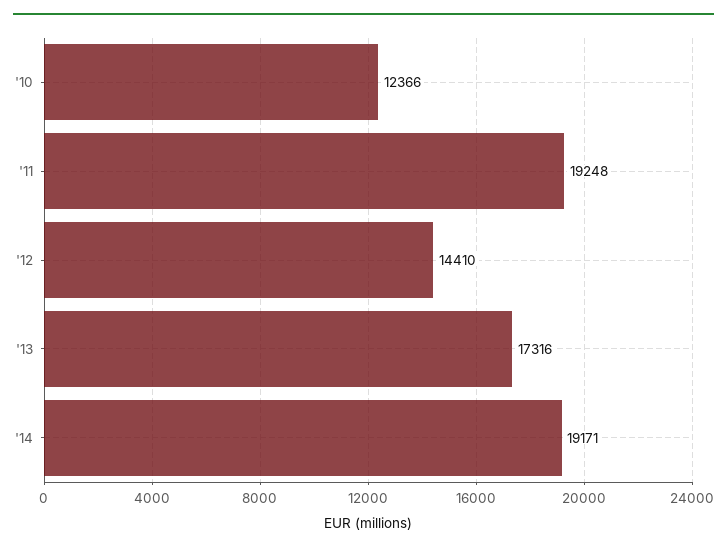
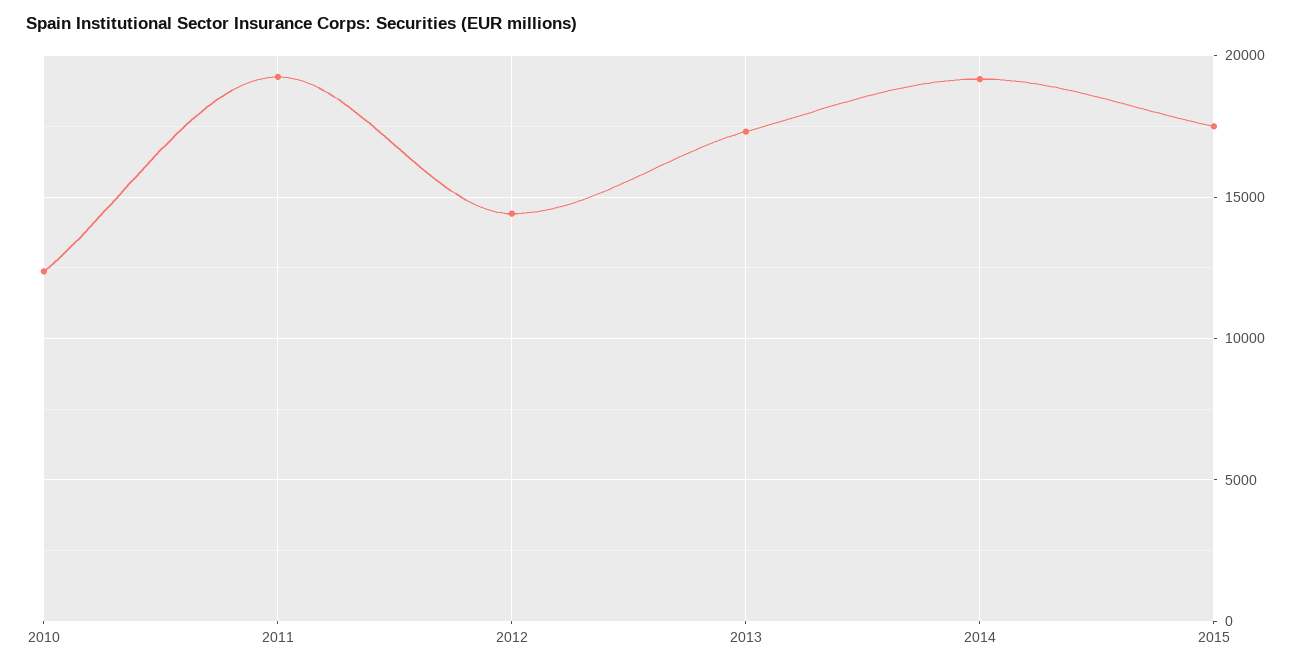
2015: none -> 17500

